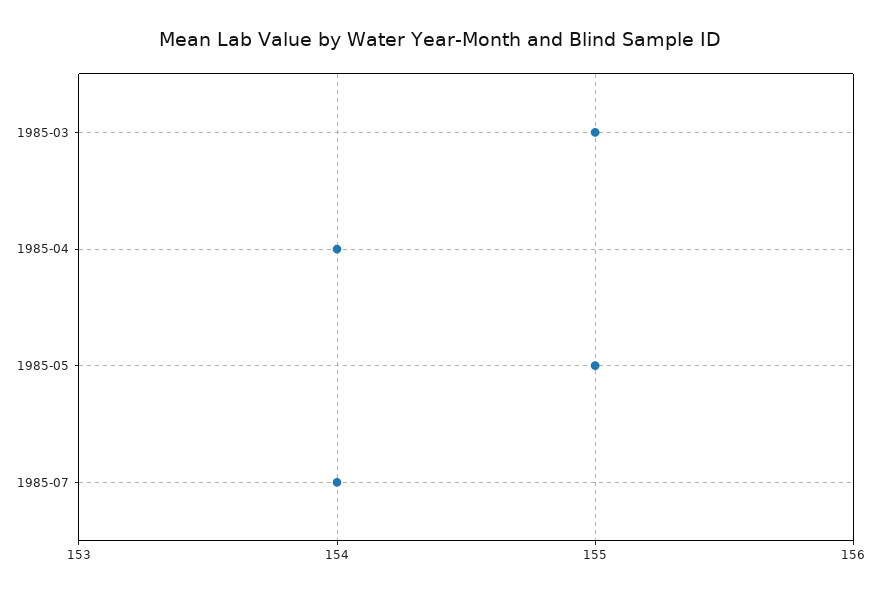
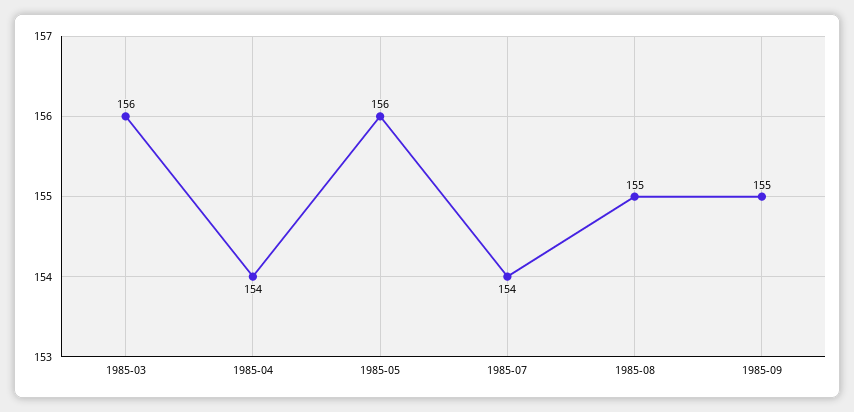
1985-03: 155 -> 156
1985-05: 155 -> 156
1985-08: none -> 155
1985-09: none -> 155

